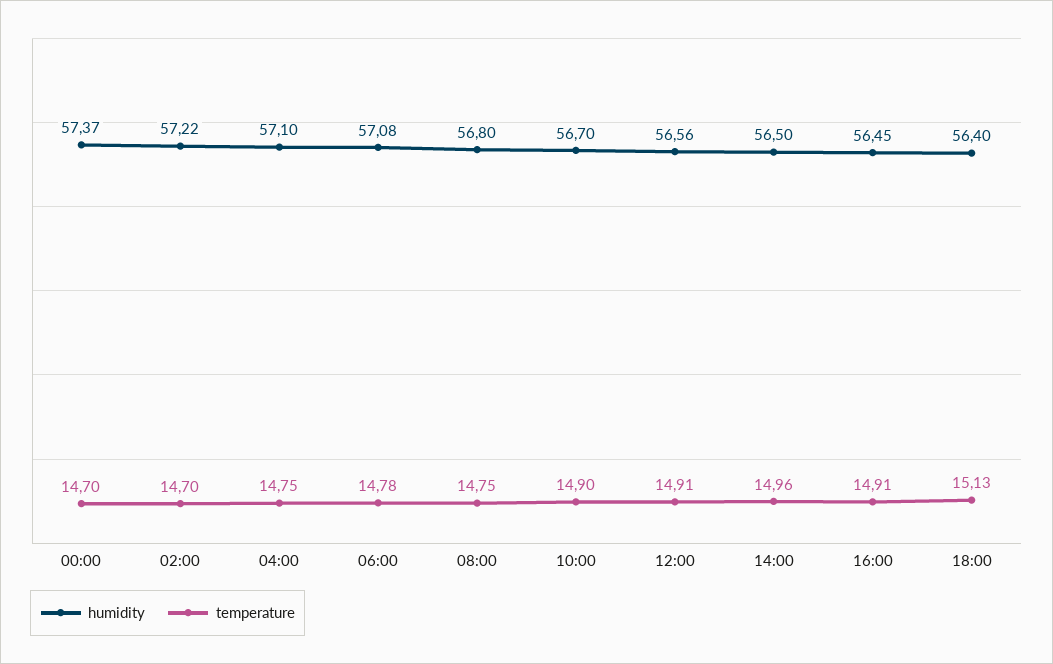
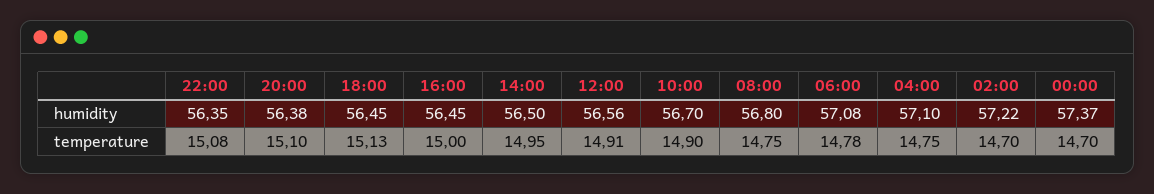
temperature, 14:00: 14.96 -> 14.95
temperature, 16:00: 14.91 -> 15
humidity, 18:00: 56.4 -> 56.45
humidity, 22:00: none -> 56.35
humidity, 20:00: none -> 56.38
temperature, 22:00: none -> 15.08
temperature, 20:00: none -> 15.1

